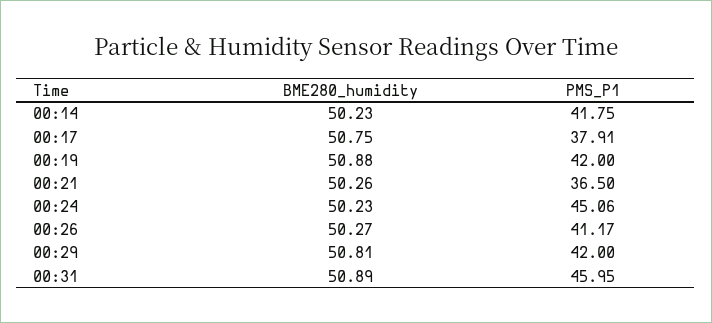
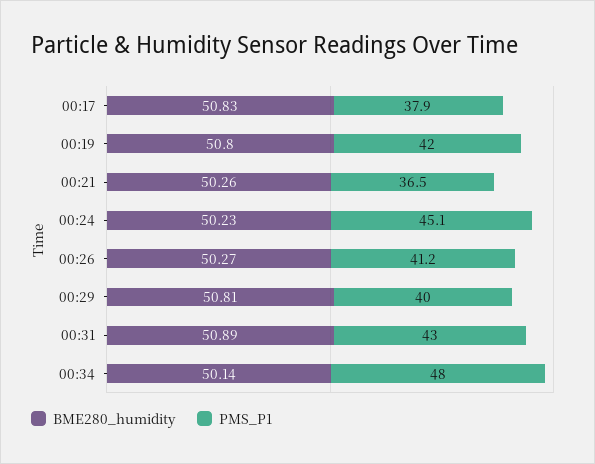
BME280_humidity, 00:14: 50.23 -> none
PMS_P1, 00:14: 41.75 -> none
BME280_humidity, 00:17: 50.75 -> 50.83
BME280_humidity, 00:19: 50.88 -> 50.8
PMS_P1, 00:29: 42 -> 40
PMS_P1, 00:31: 45.95 -> 43
BME280_humidity, 00:34: none -> 50.14
PMS_P1, 00:34: none -> 48

